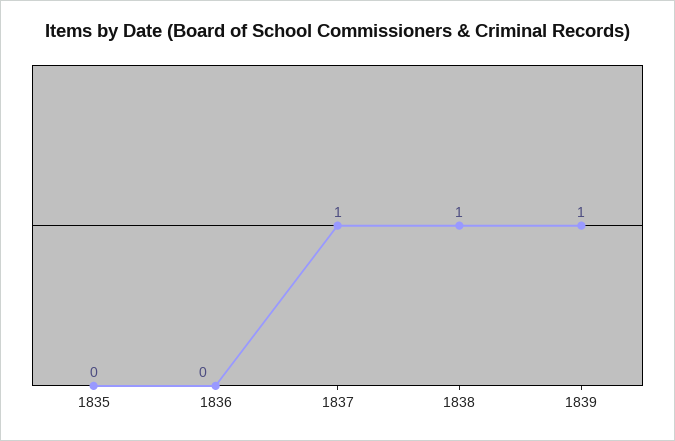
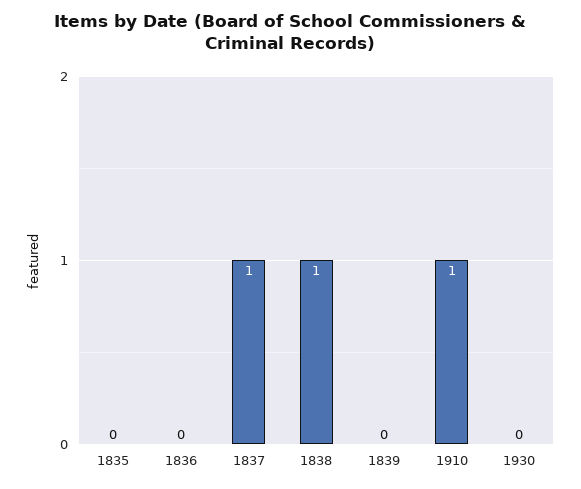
1839: 1 -> 0
1910: none -> 1
1930: none -> 0

